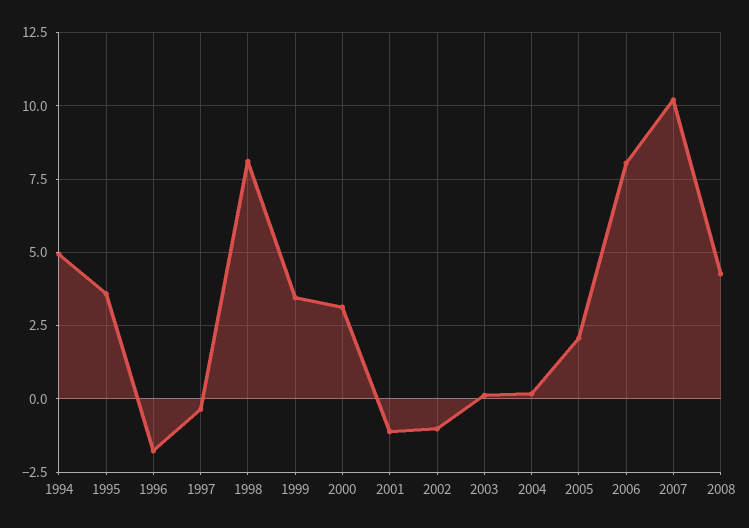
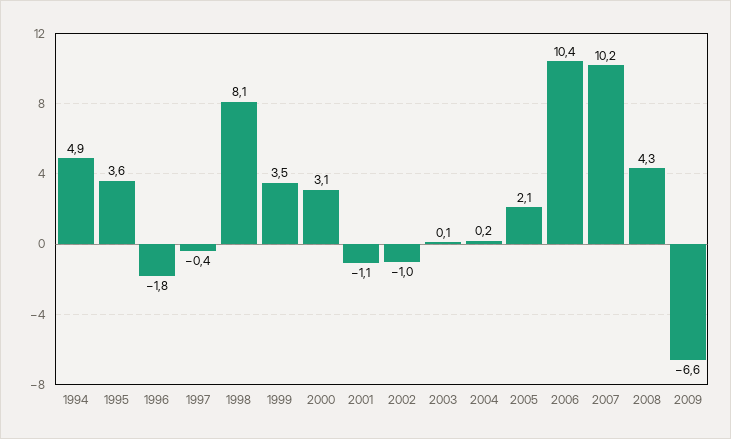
2006: 8 -> 10.4
2009: none -> -6.6

